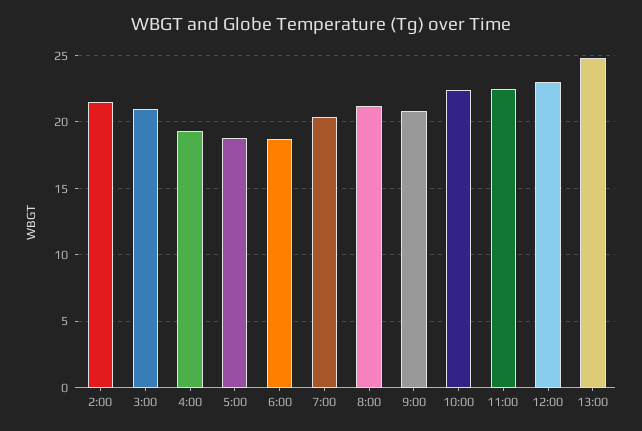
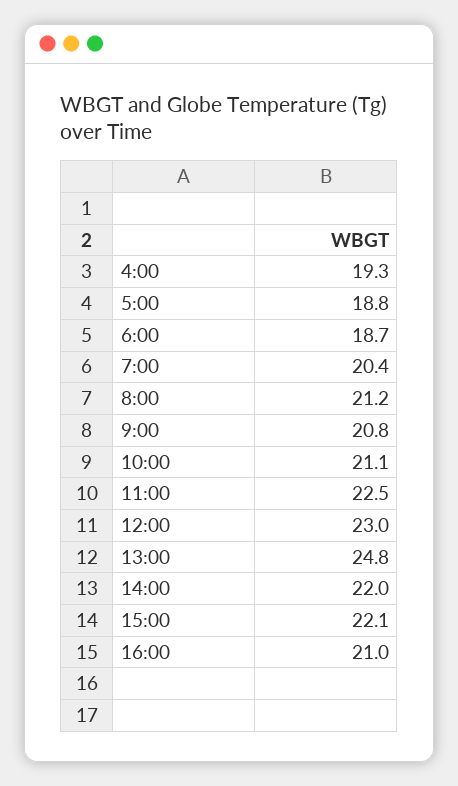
2:00: 21.5 -> none
3:00: 21 -> none
10:00: 22.5 -> 21.1
14:00: none -> 22
15:00: none -> 22.1
16:00: none -> 21

